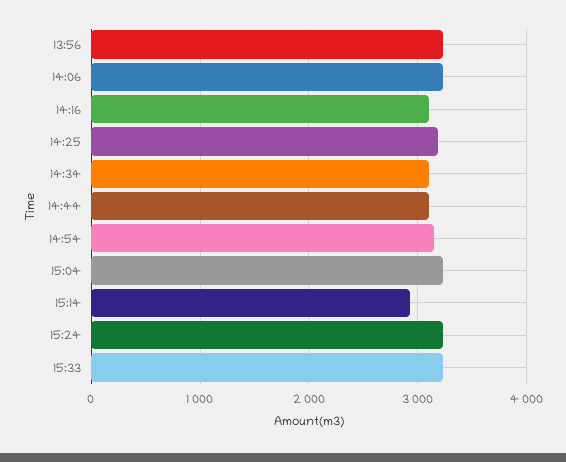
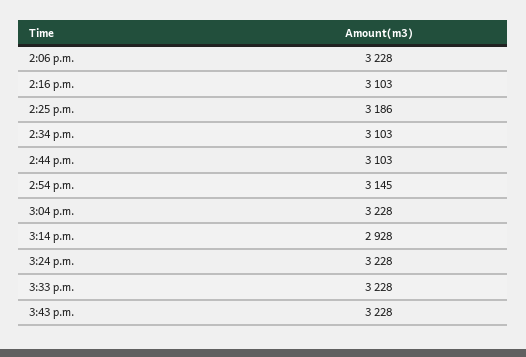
13:56: 3200 -> none
3:43 p.m.: none -> 3228

